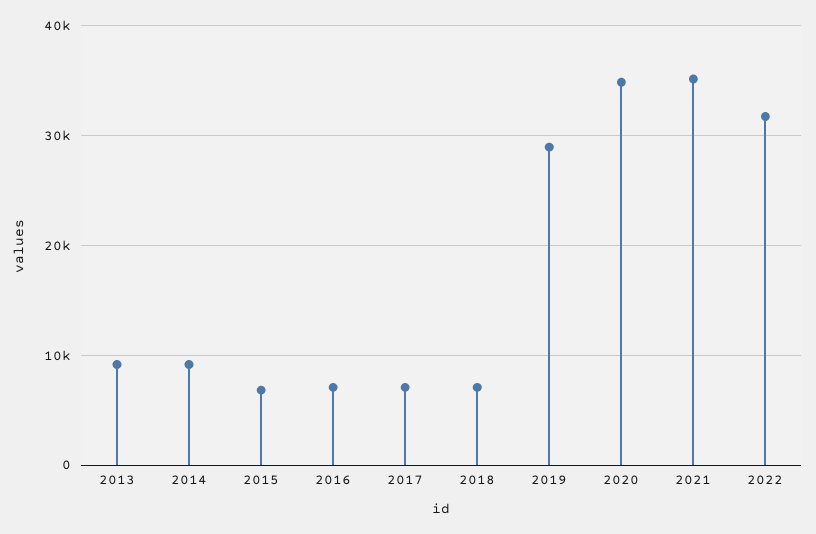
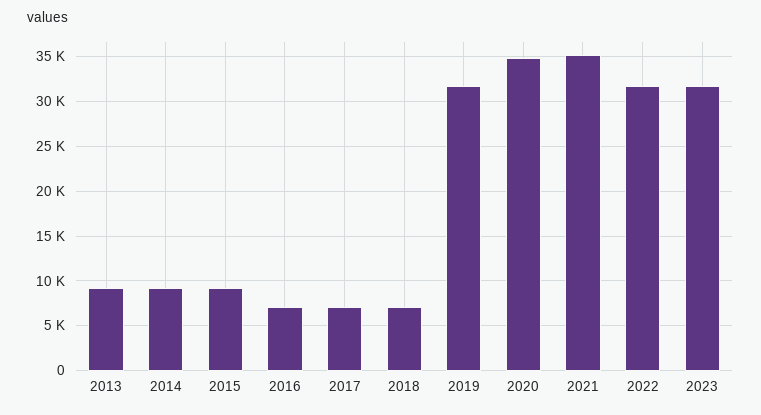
2015: 7000 -> 9000
2019: 29000 -> 32000
2023: none -> 32000

